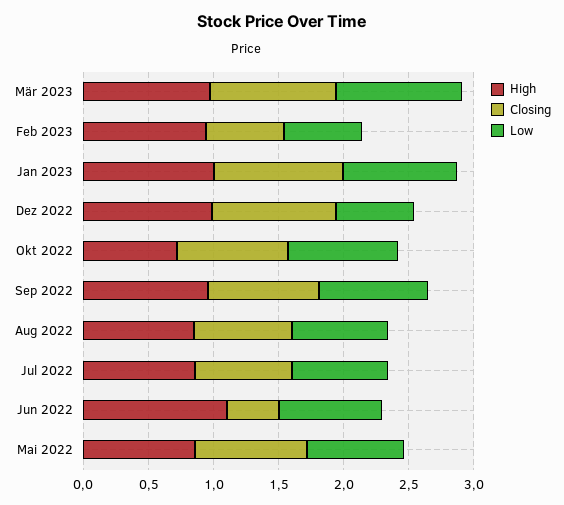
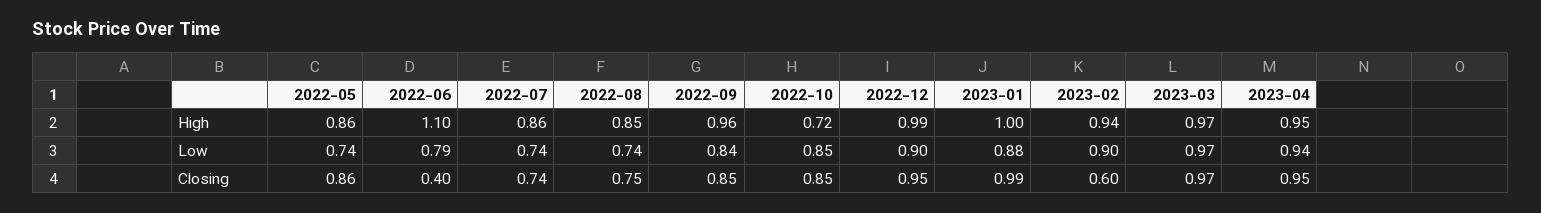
Low, Feb 2023: 0.6 -> 0.9
Low, Dez 2022: 0.6 -> 0.9
High, 2023-04: none -> 0.95
Low, 2023-04: none -> 0.94
Closing, 2023-04: none -> 0.95

